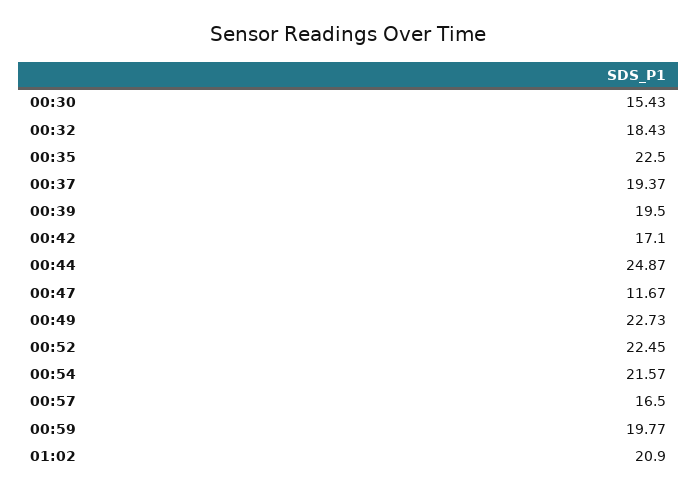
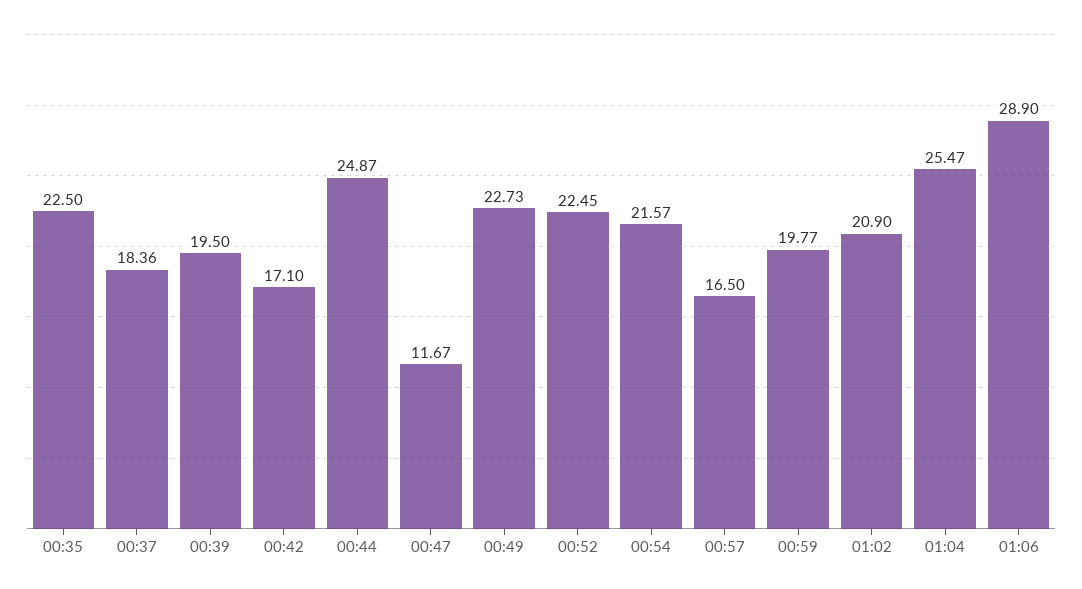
00:30: 15.43 -> none
00:32: 18.43 -> none
00:37: 19.37 -> 18.36
01:04: none -> 25.47
01:06: none -> 28.9

